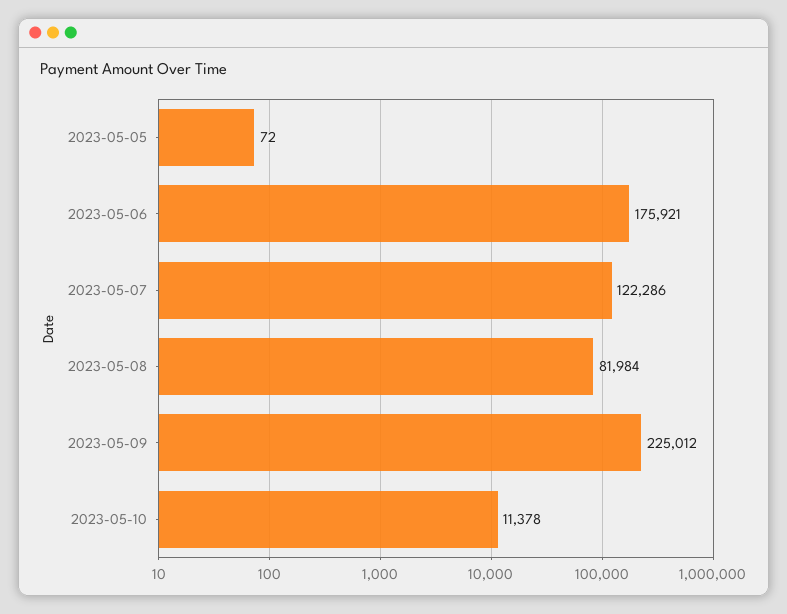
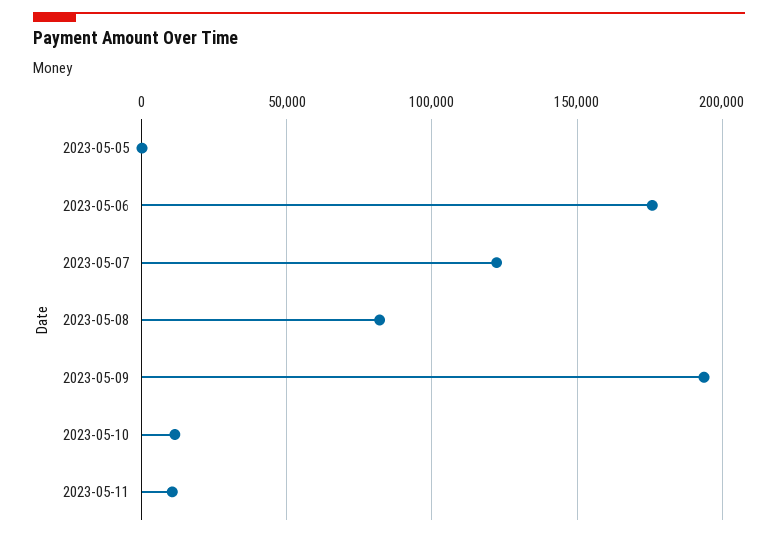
2023-05-09: 225012 -> 195000
2023-05-11: none -> 10000

